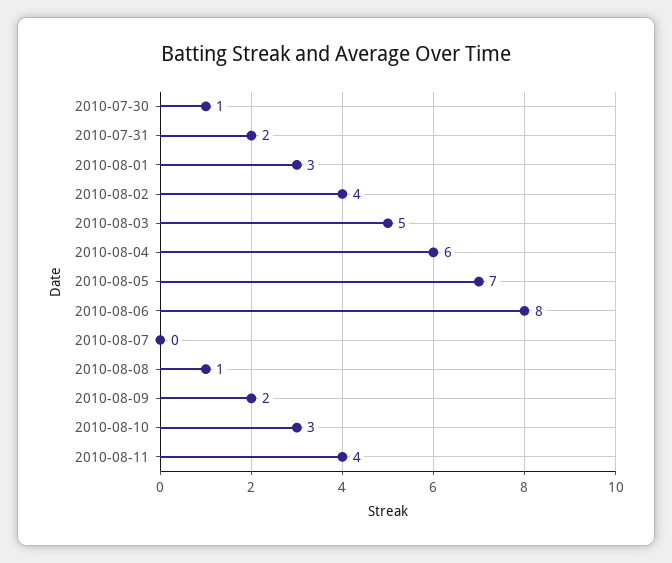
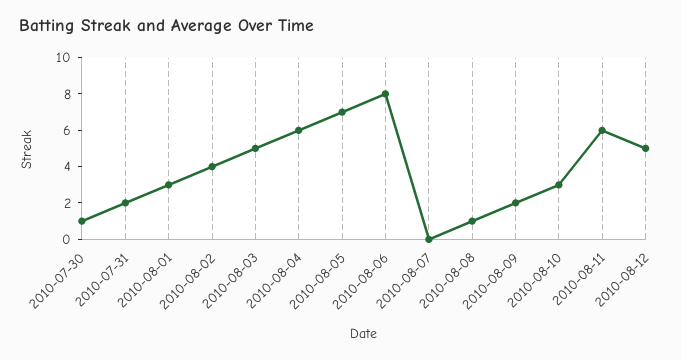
2010-08-11: 4 -> 6
2010-08-12: none -> 5

